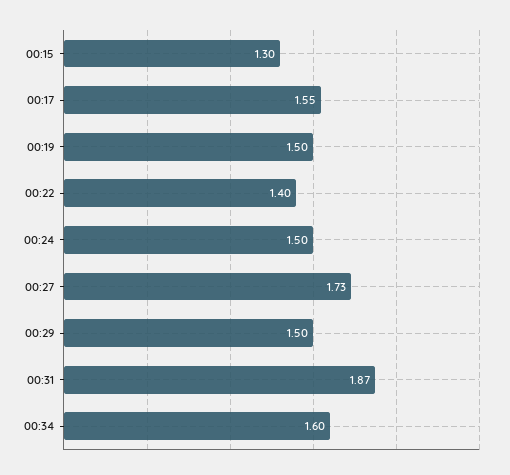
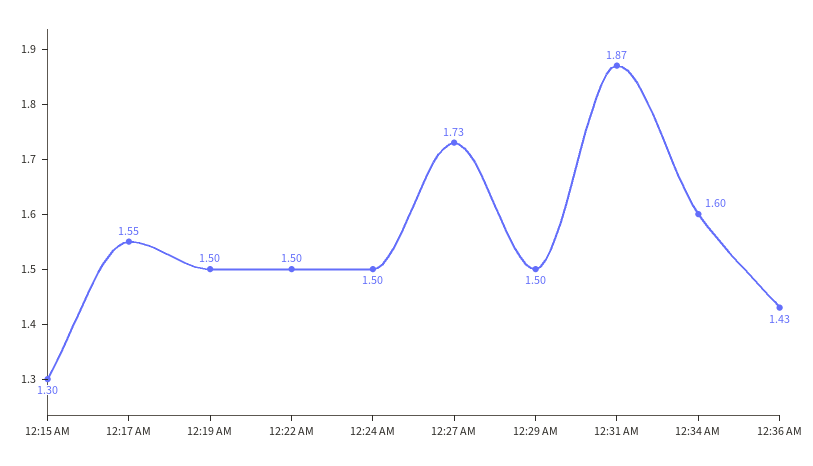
00:22: 1.4 -> 1.5
12:36 AM: none -> 1.43

